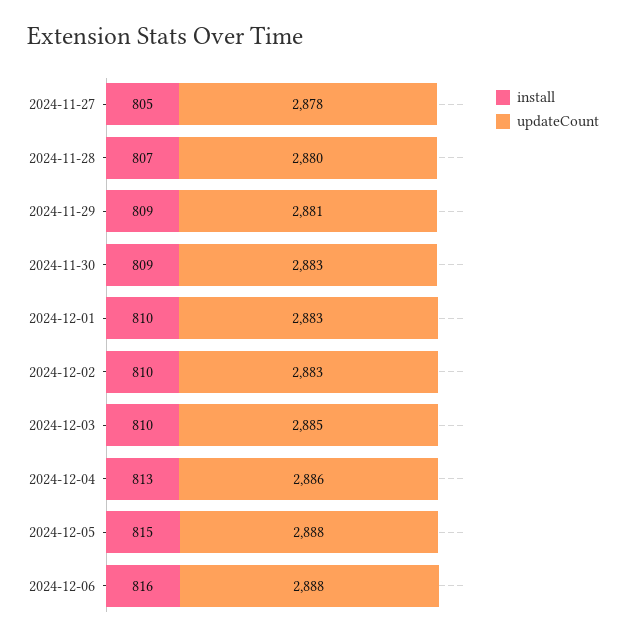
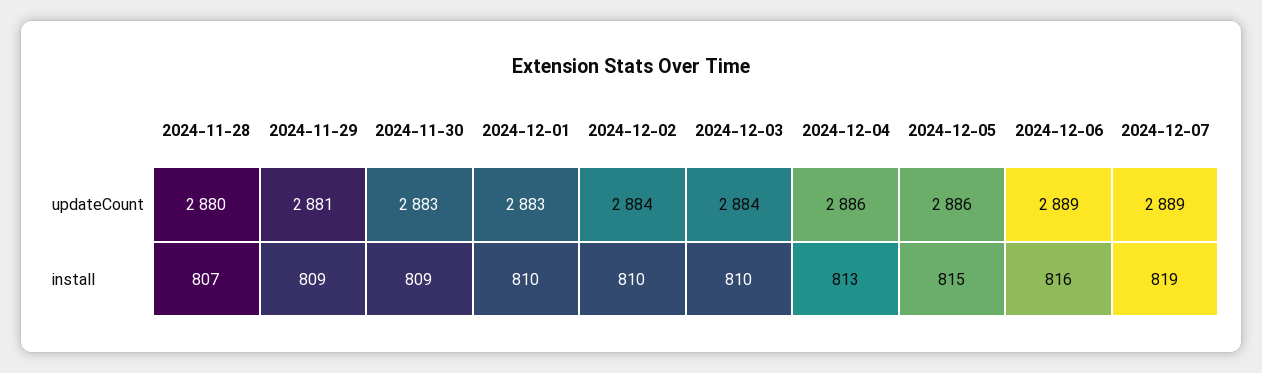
install, 2024-11-27: 805 -> none
updateCount, 2024-11-27: 2878 -> none
updateCount, 2024-12-02: 2883 -> 2884
updateCount, 2024-12-03: 2885 -> 2884
updateCount, 2024-12-05: 2888 -> 2886
updateCount, 2024-12-06: 2888 -> 2889
updateCount, 2024-12-07: none -> 2889
install, 2024-12-07: none -> 819

